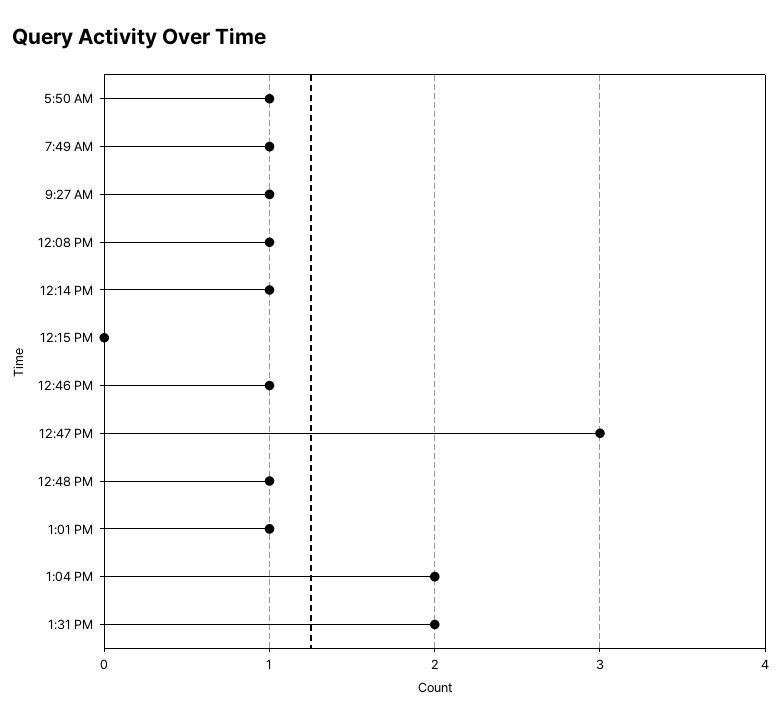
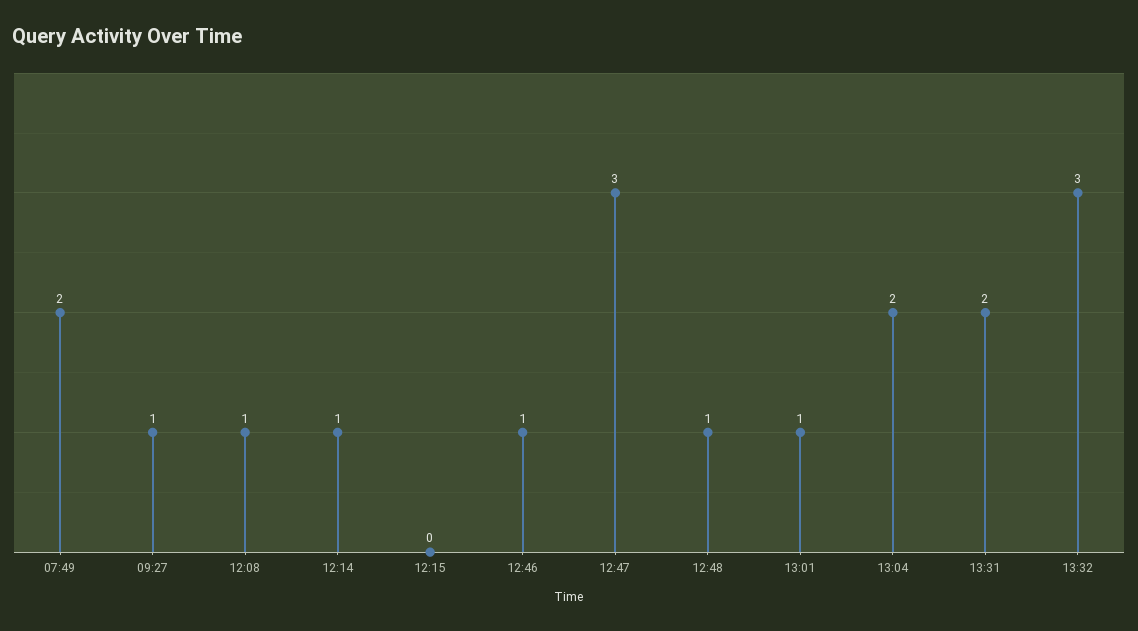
5:50 AM: 1 -> none
7:49 AM: 1 -> 2
13:32: none -> 3

